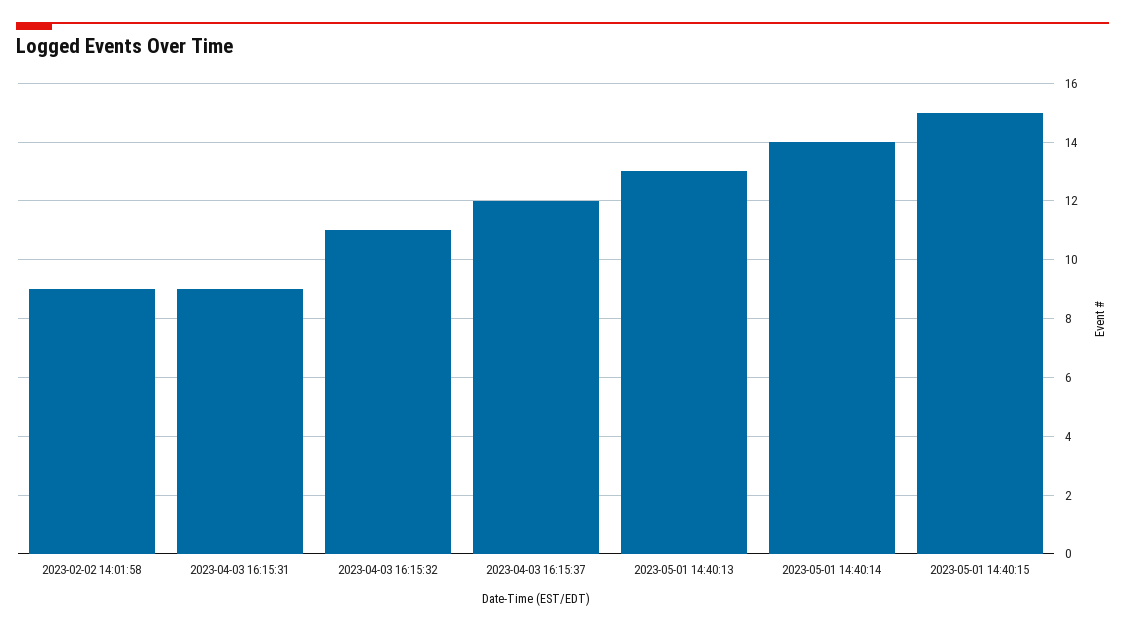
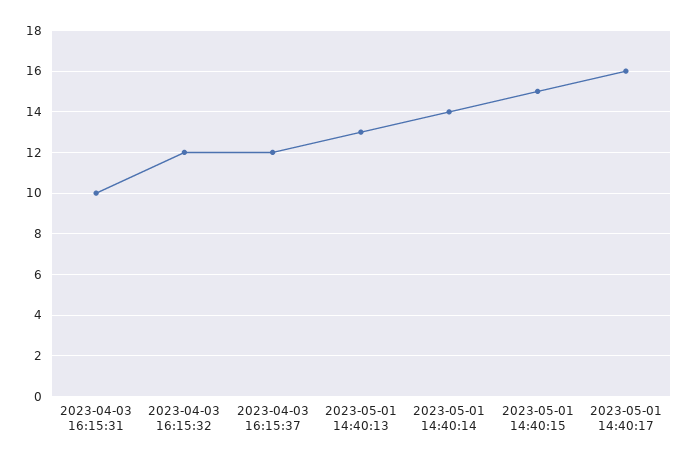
2023-02-02 14:01:58: 9 -> none
2023-04-03 16:15:31: 9 -> 10
2023-04-03 16:15:32: 11 -> 12
2023-05-01 14:40:17: none -> 16

